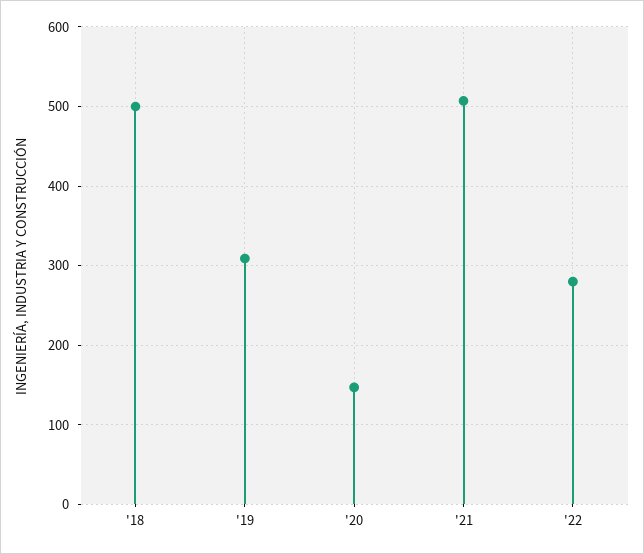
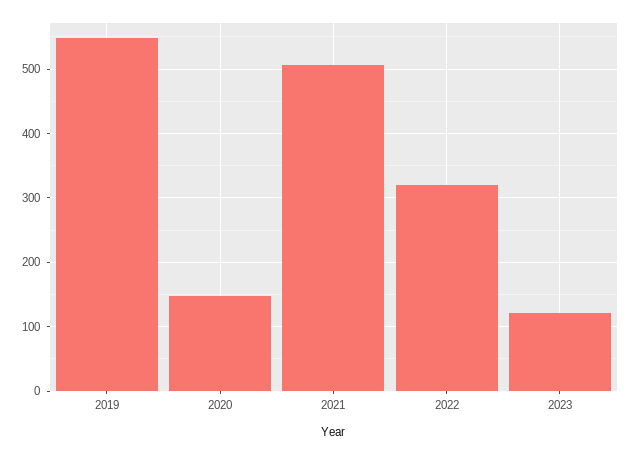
'18: 500 -> none
'19: 310 -> 550
'22: 280 -> 320
2023: none -> 120

